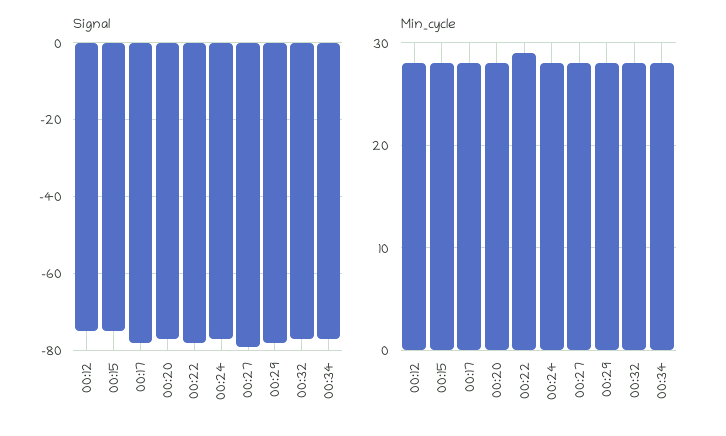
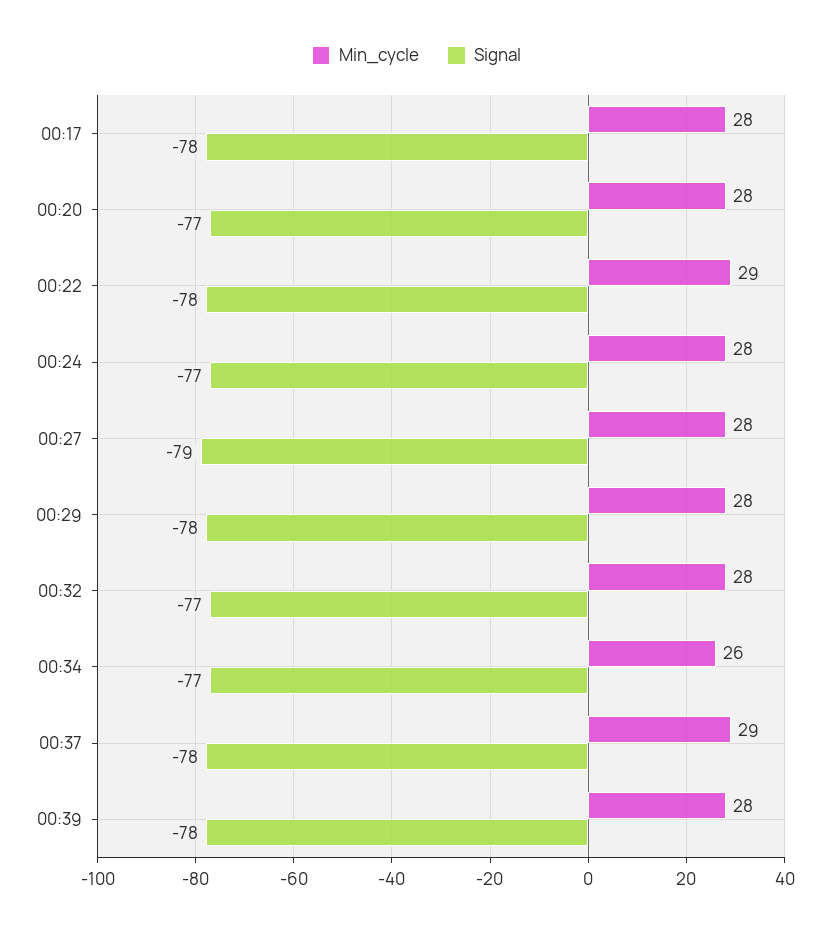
Signal, 00:12: -75 -> none
Signal, 00:15: -75 -> none
Min_cycle, 00:12: 28 -> none
Min_cycle, 00:15: 28 -> none
Min_cycle, 00:34: 28 -> 26
Min_cycle, 00:37: none -> 29
Signal, 00:37: none -> -78
Min_cycle, 00:39: none -> 28
Signal, 00:39: none -> -78

